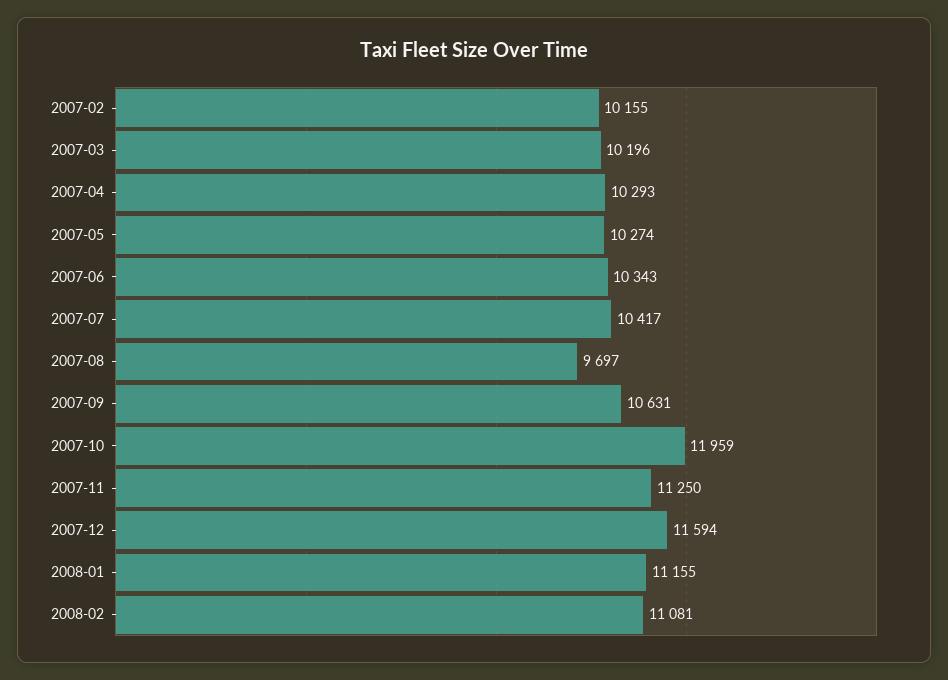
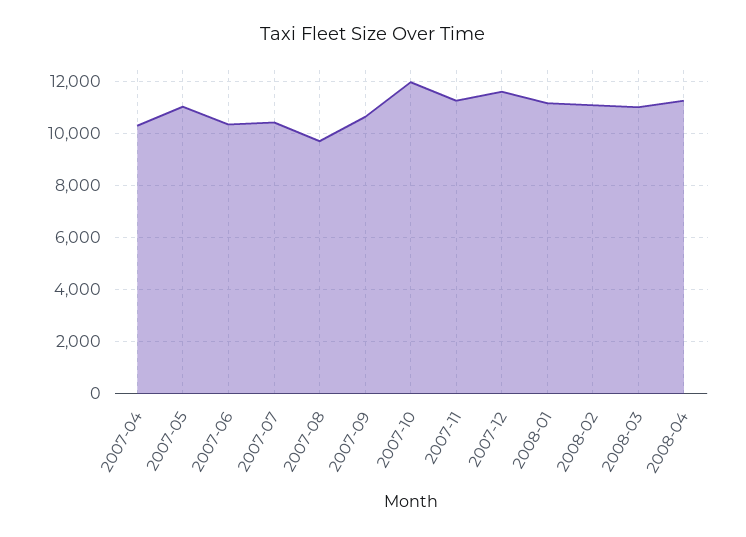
2007-02: 10155 -> none
2007-03: 10196 -> none
2007-05: 10274 -> 11000
2008-03: none -> 11000
2008-04: none -> 11250

